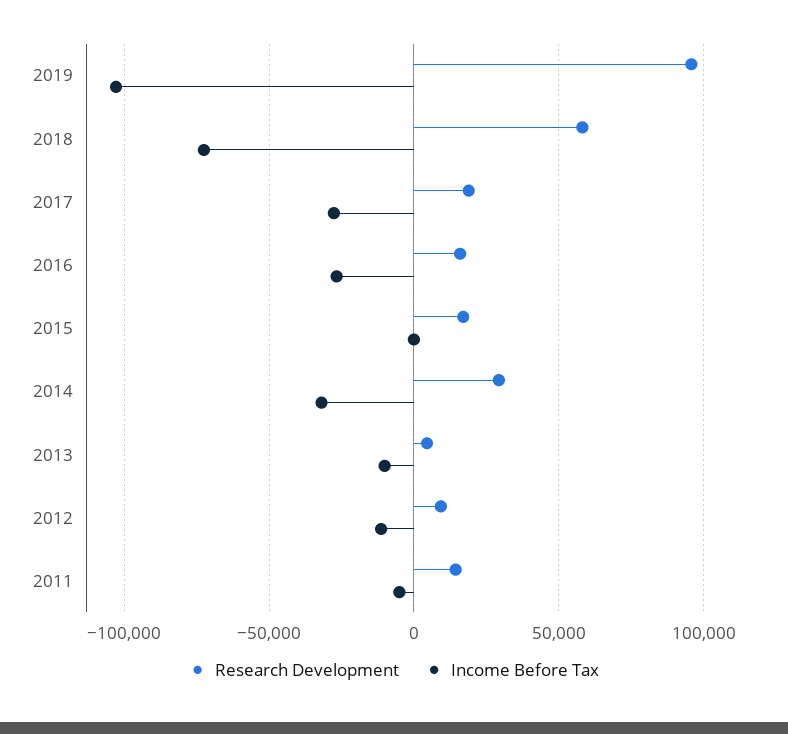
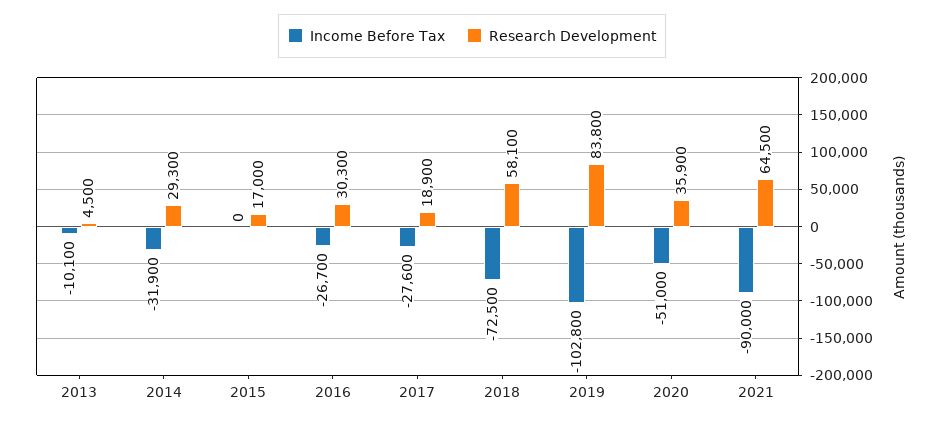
Research Development, 2019: 95000 -> 83800
Research Development, 2016: 15000 -> 30300
Research Development, 2012: 10000 -> none
Income Before Tax, 2012: -10000 -> none
Research Development, 2011: 15000 -> none
Income Before Tax, 2011: -5000 -> none
Income Before Tax, 2020: none -> -51000
Research Development, 2020: none -> 35900
Income Before Tax, 2021: none -> -90000
Research Development, 2021: none -> 64500

